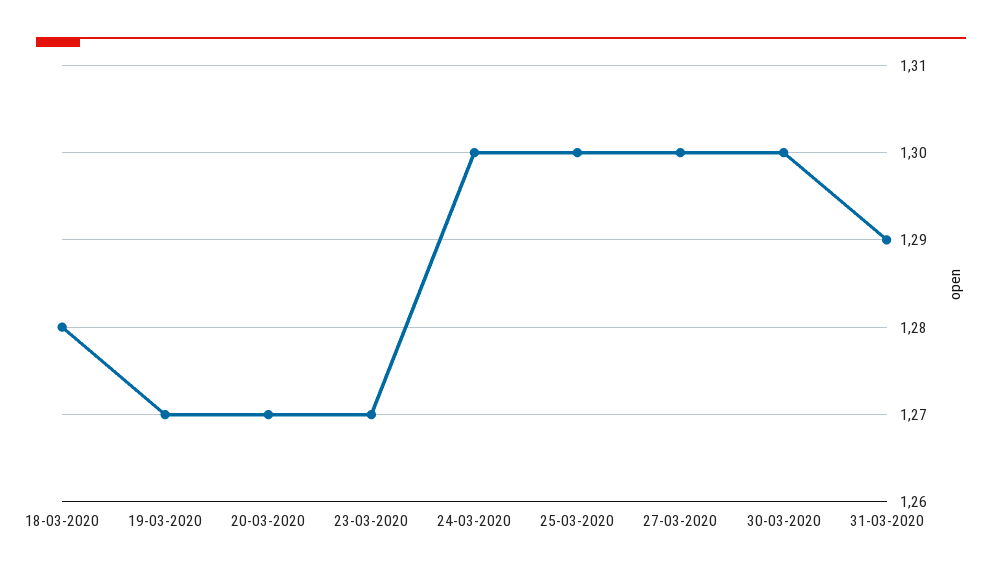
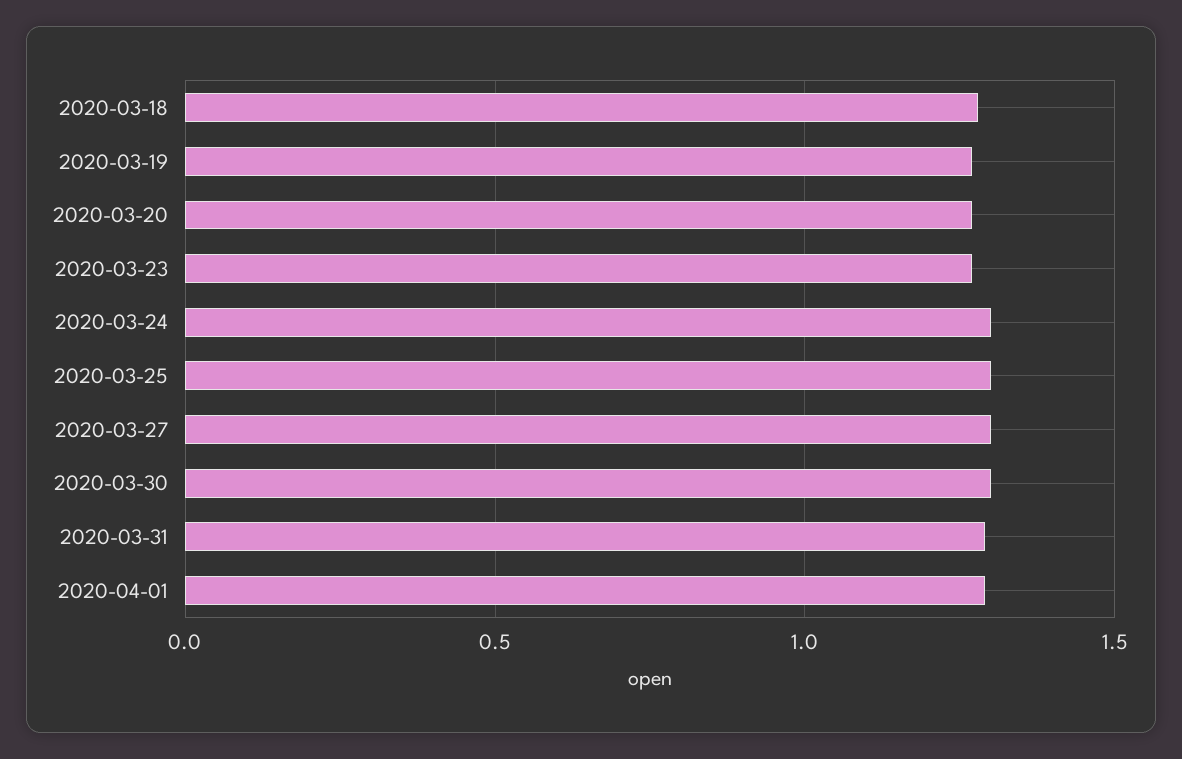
2020-04-01: none -> 1.3

